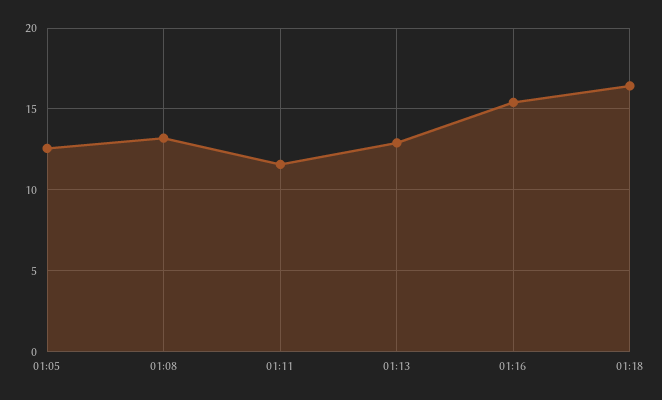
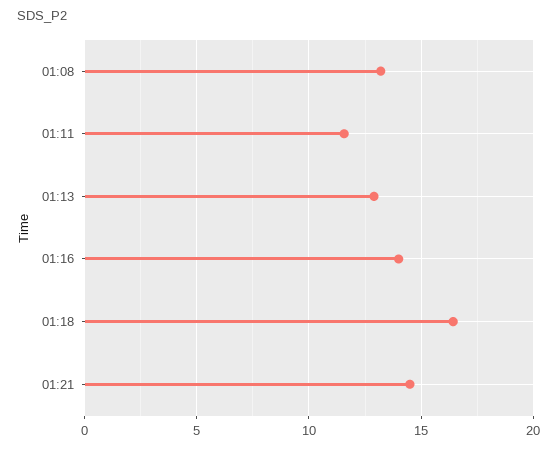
01:05: 12.5 -> none
01:16: 15.5 -> 14
01:21: none -> 14.5

